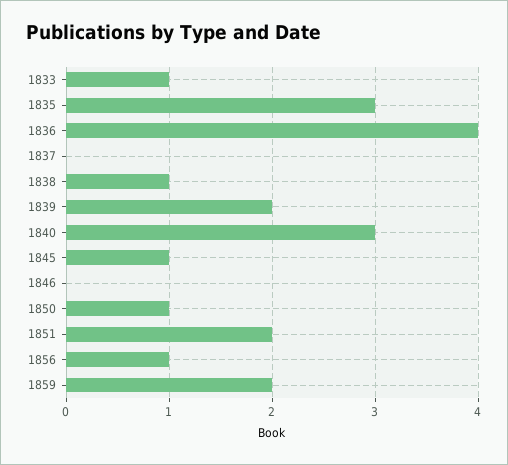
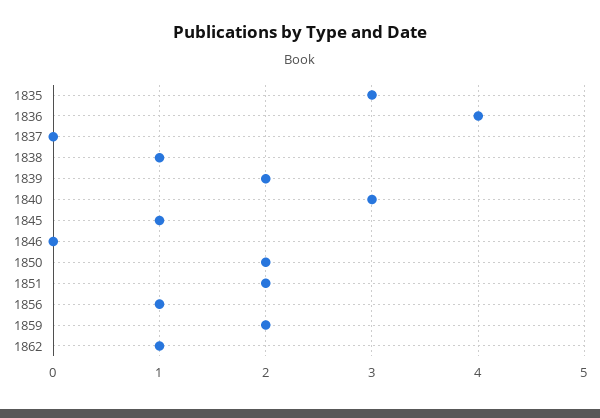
1833: 1 -> none
1850: 1 -> 2
1862: none -> 1

